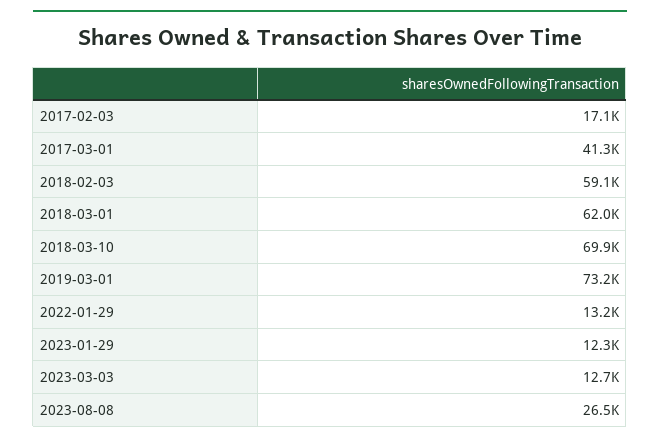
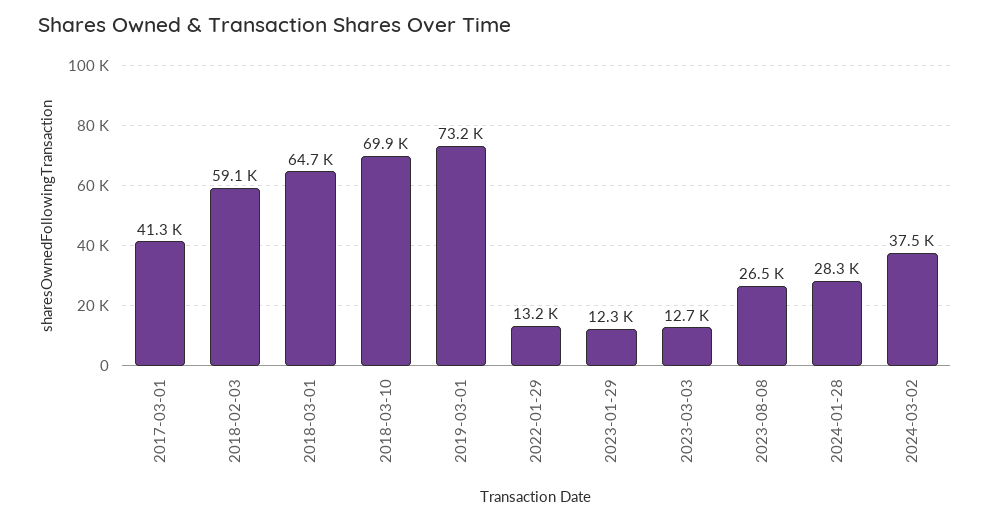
2017-02-03: 17100 -> none
2018-03-01: 62000 -> 64700
2024-01-28: none -> 28300
2024-03-02: none -> 37500

